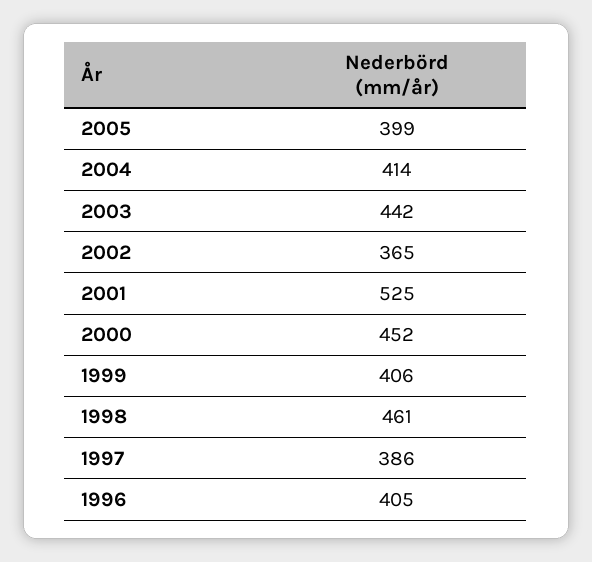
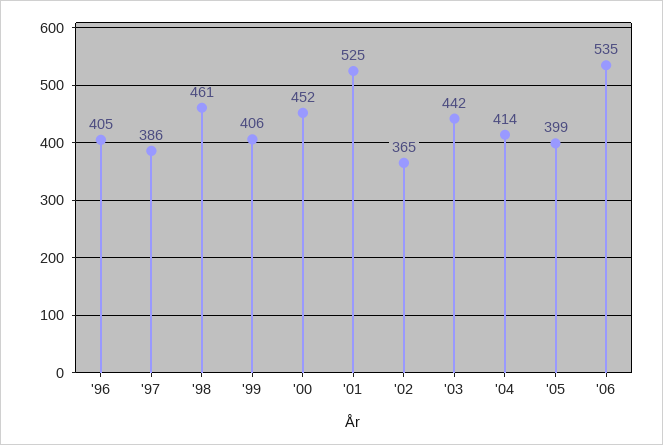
'06: none -> 535

